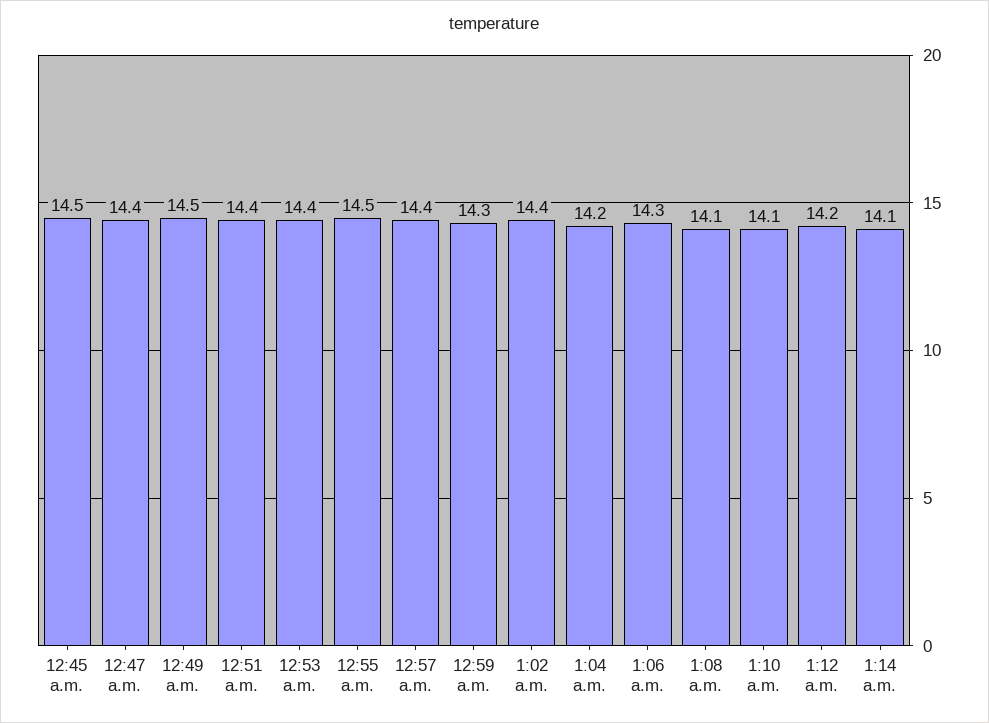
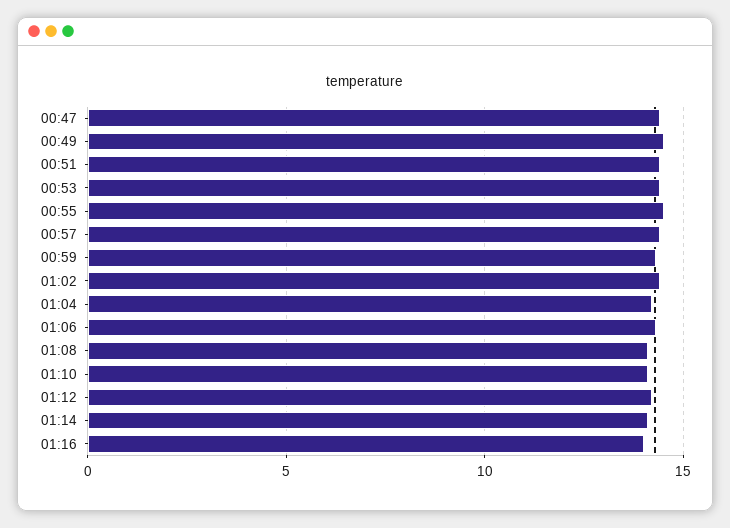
12:45 a.m.: 14.5 -> none
01:16: none -> 14

